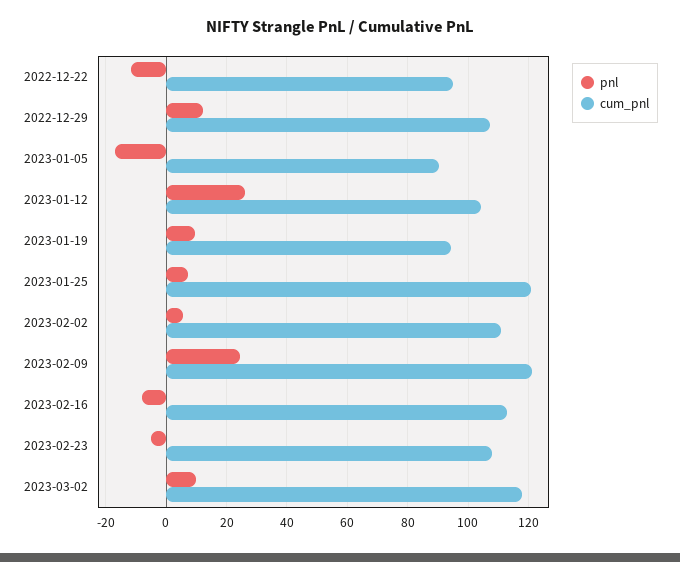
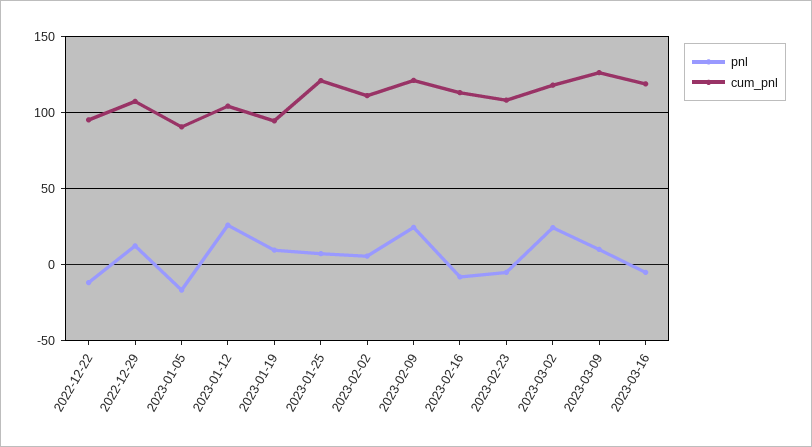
pnl, 2023-03-02: 10 -> 25
pnl, 2023-03-09: none -> 10
cum_pnl, 2023-03-09: none -> 125
pnl, 2023-03-16: none -> -5
cum_pnl, 2023-03-16: none -> 120

